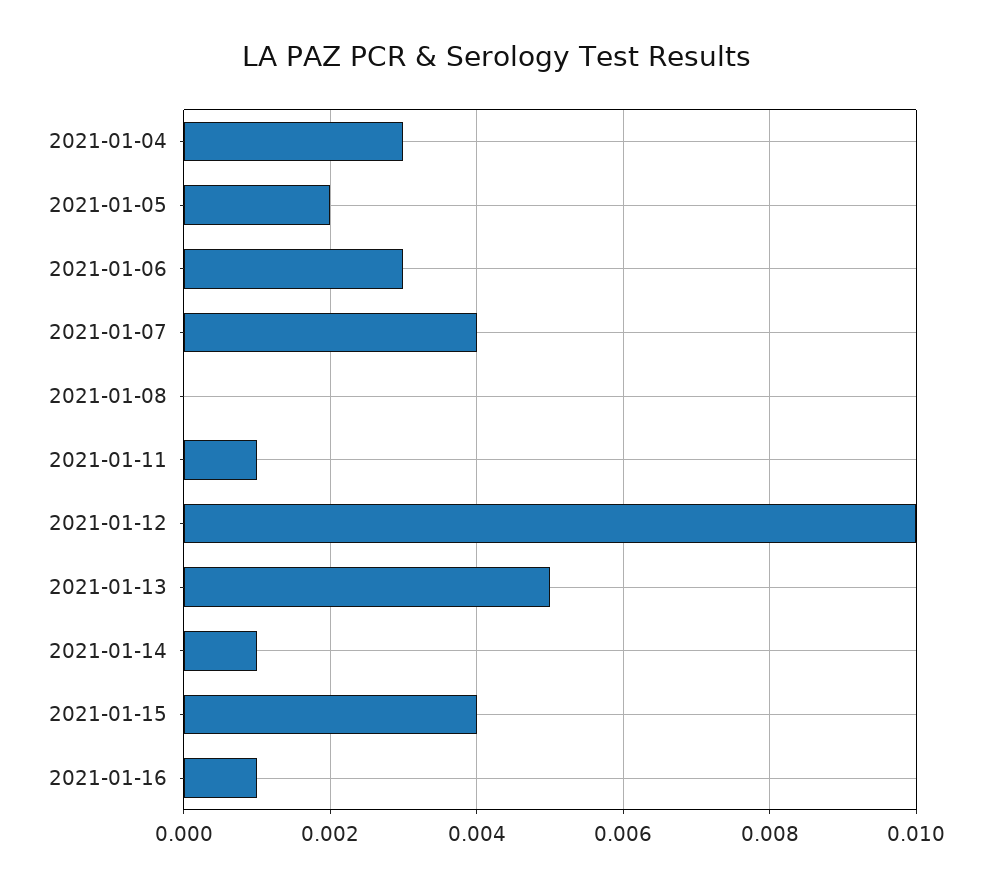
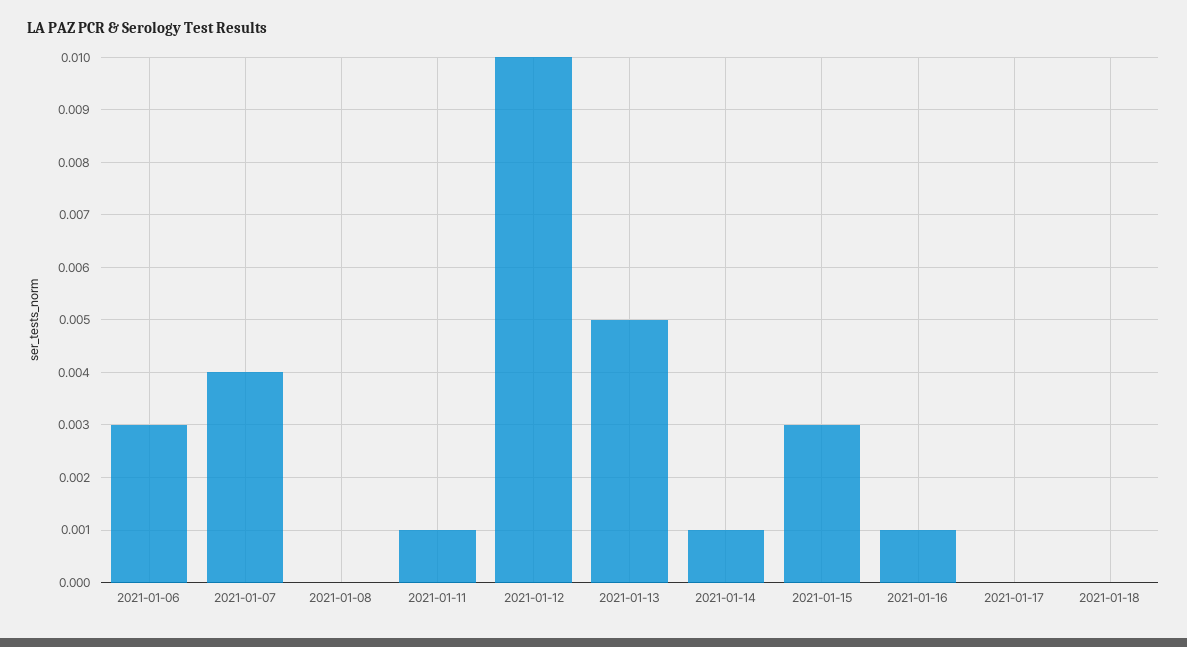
2021-01-04: 0.003 -> none
2021-01-05: 0.002 -> none
2021-01-15: 0.004 -> 0.003
2021-01-17: none -> 0
2021-01-18: none -> 0

